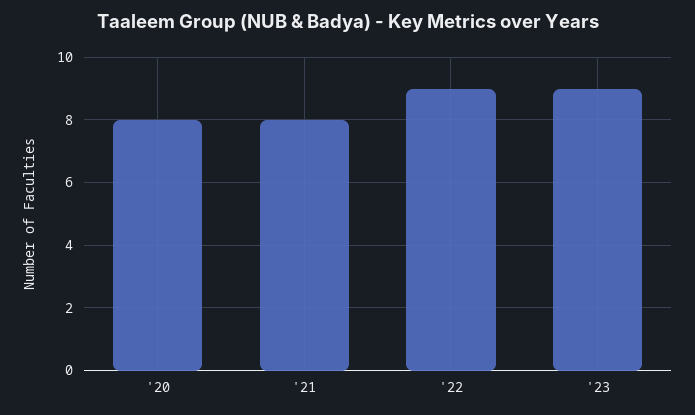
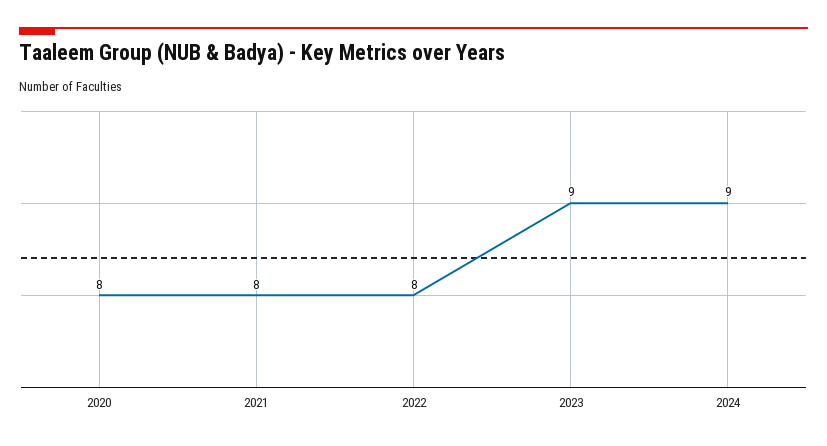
'22: 9 -> 8
2024: none -> 9

